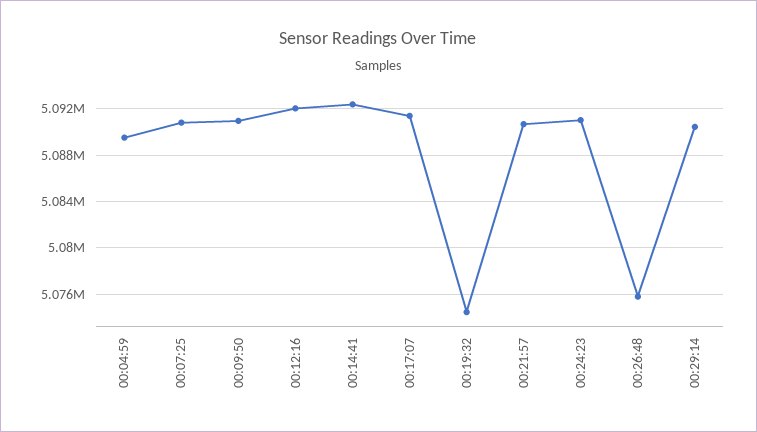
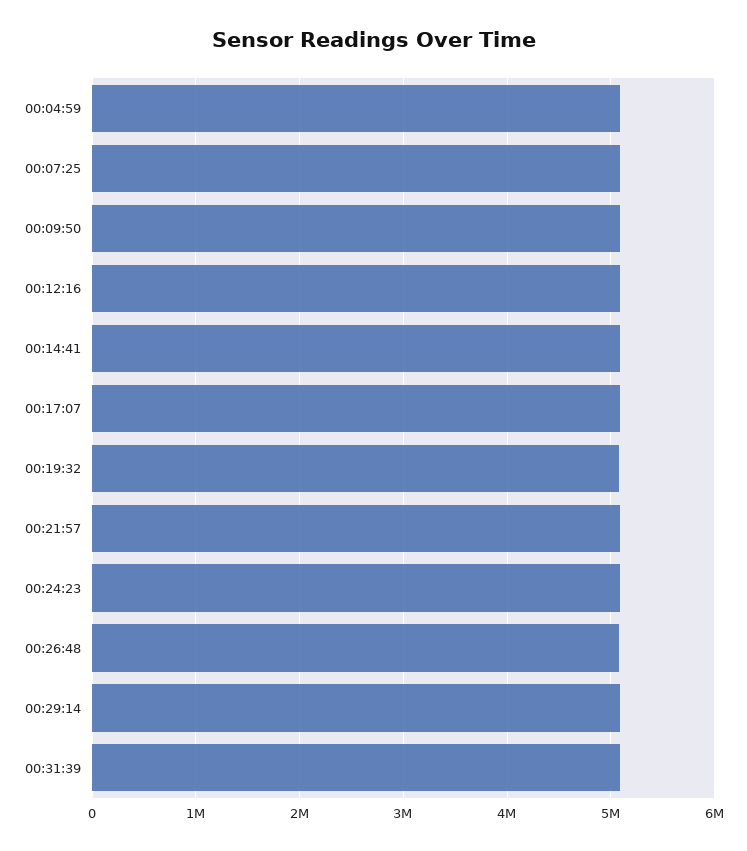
00:31:39: none -> 5100000

